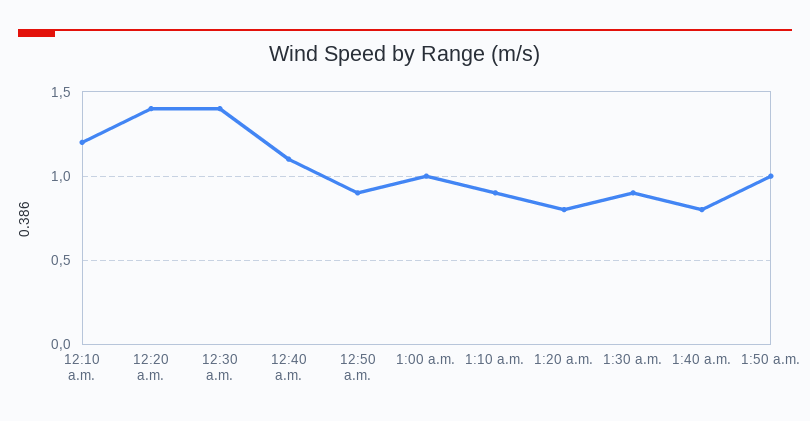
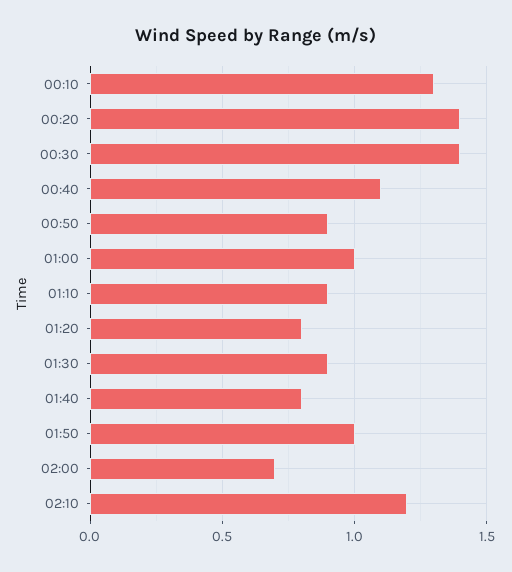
12:10 a.m.: 1.2 -> 1.3
02:00: none -> 0.7
02:10: none -> 1.2

